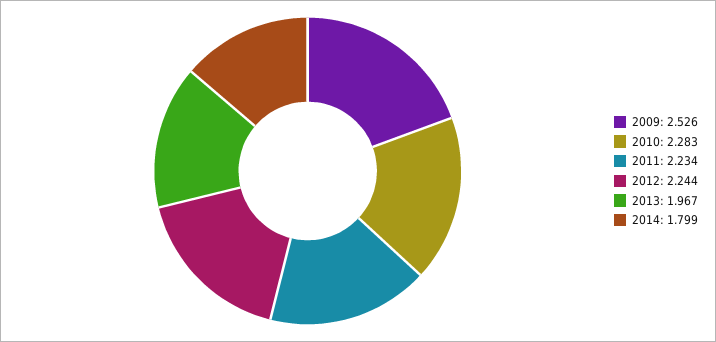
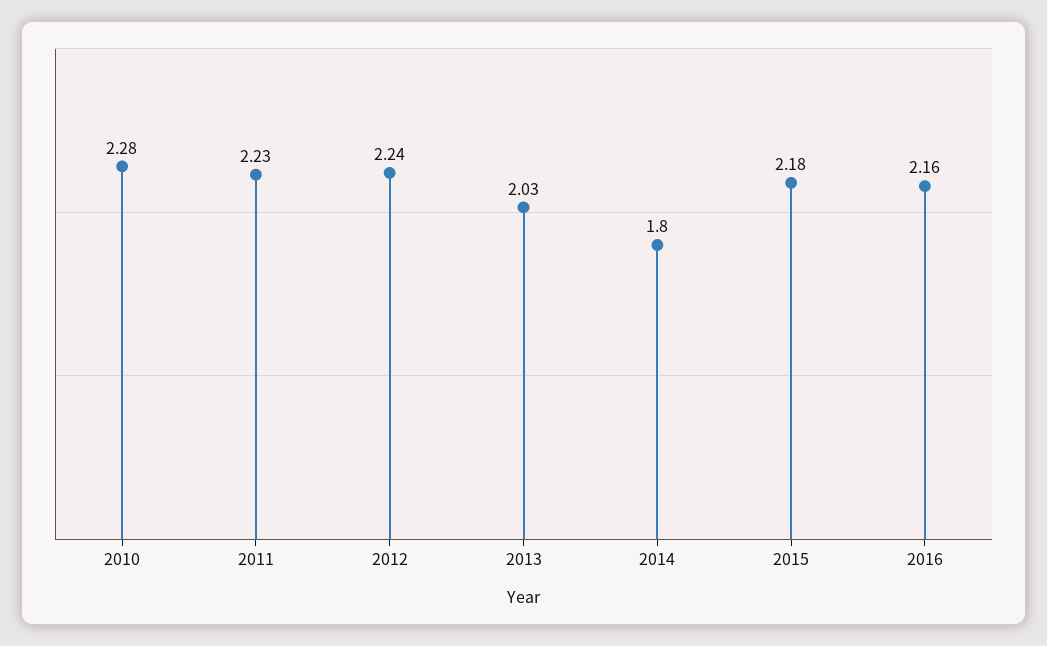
2009: 2.526 -> none
2013: 1.967 -> 2.03
2015: none -> 2.18
2016: none -> 2.16

